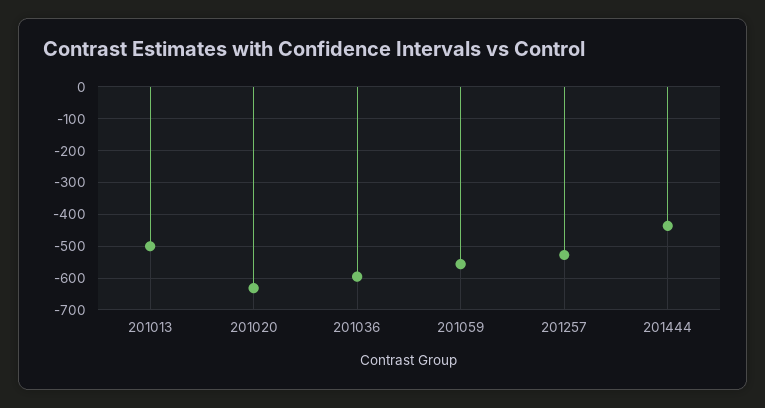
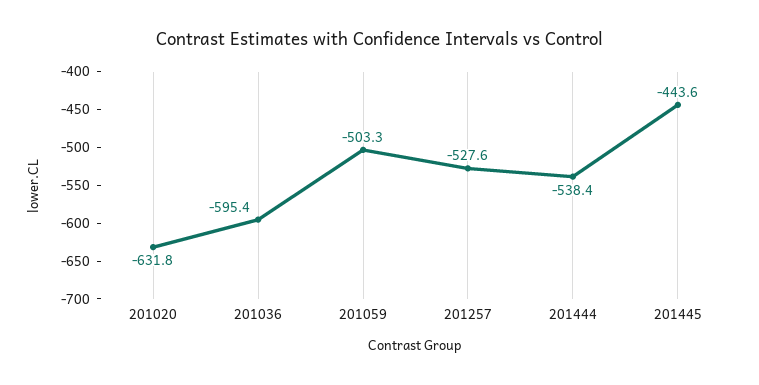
201013: -500 -> none
201059: -560 -> -503.3
201444: -440 -> -538.4
201445: none -> -443.6

